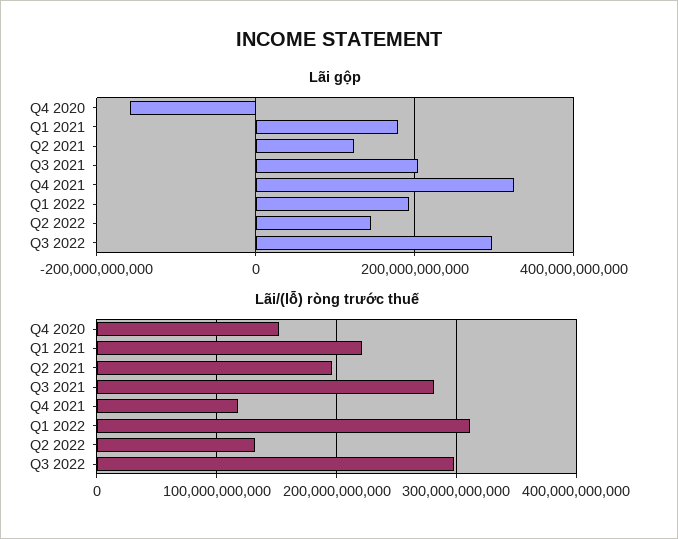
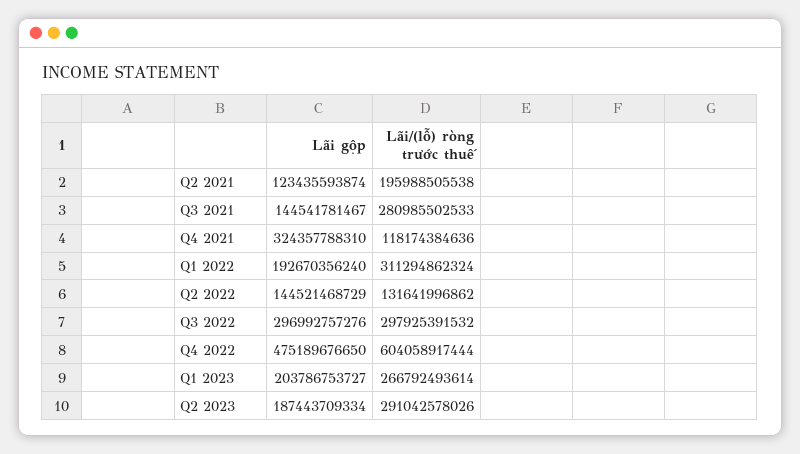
Lãi gộp, Q4 2020: -160000000000 -> none
Lãi gộp, Q1 2021: 180000000000 -> none
Lãi gộp, Q3 2021: 200000000000 -> 144541781467
Lãi/(lỗ) ròng trước thuế, Q4 2020: 150000000000 -> none
Lãi/(lỗ) ròng trước thuế, Q1 2021: 220000000000 -> none
Lãi gộp, Q4 2022: none -> 475189676650
Lãi/(lỗ) ròng trước thuế, Q4 2022: none -> 604058917444
Lãi gộp, Q1 2023: none -> 203786753727
Lãi/(lỗ) ròng trước thuế, Q1 2023: none -> 266792493614
Lãi gộp, Q2 2023: none -> 187443709334
Lãi/(lỗ) ròng trước thuế, Q2 2023: none -> 291042578026

